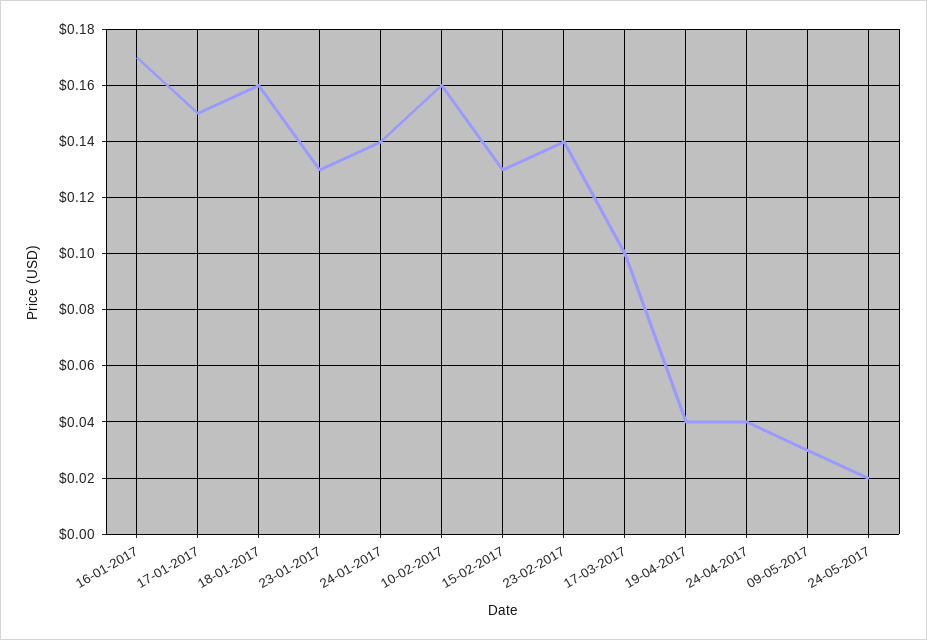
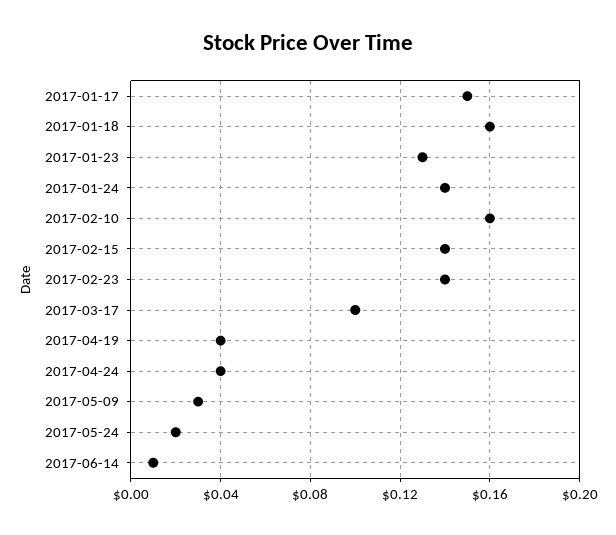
16-01-2017: 0.17 -> none
15-02-2017: 0.13 -> 0.14
2017-06-14: none -> 0.01

